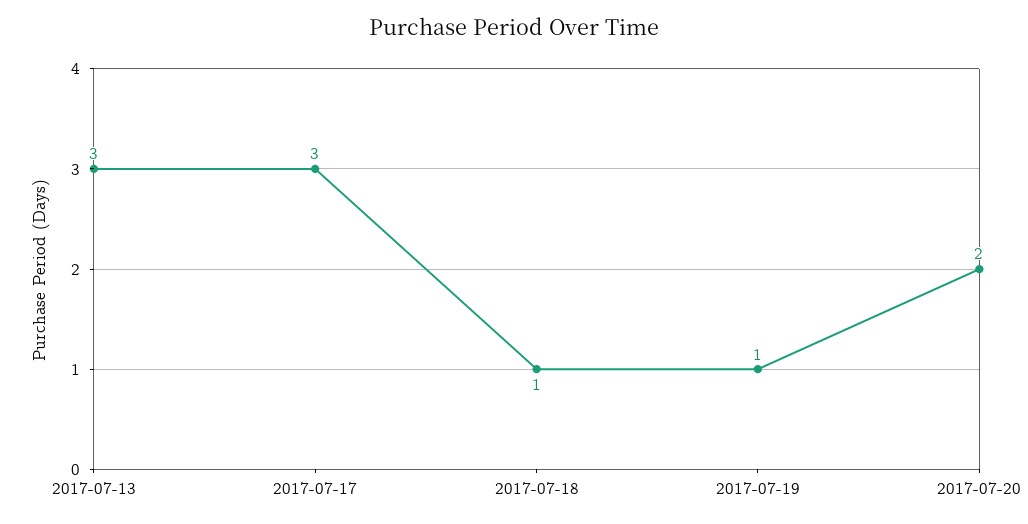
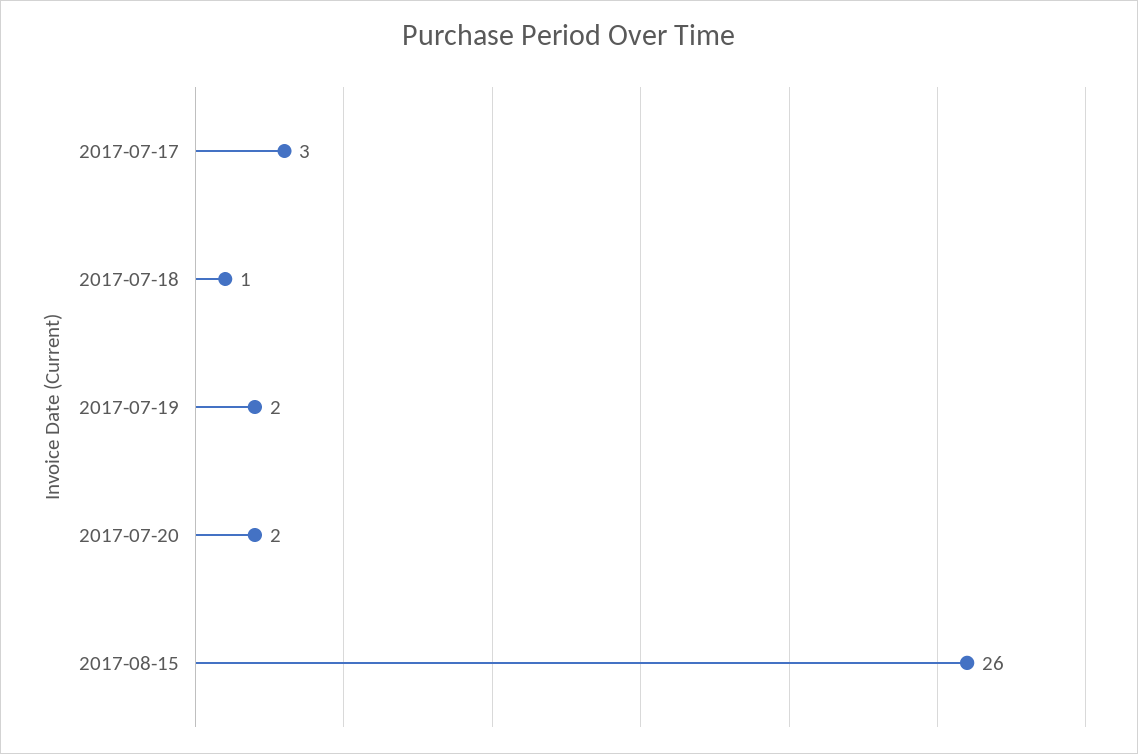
2017-07-13: 3 -> none
2017-07-19: 1 -> 2
2017-08-15: none -> 26

